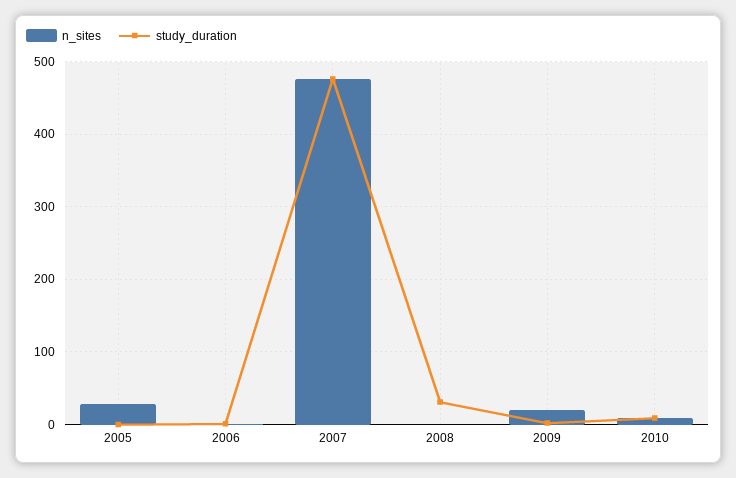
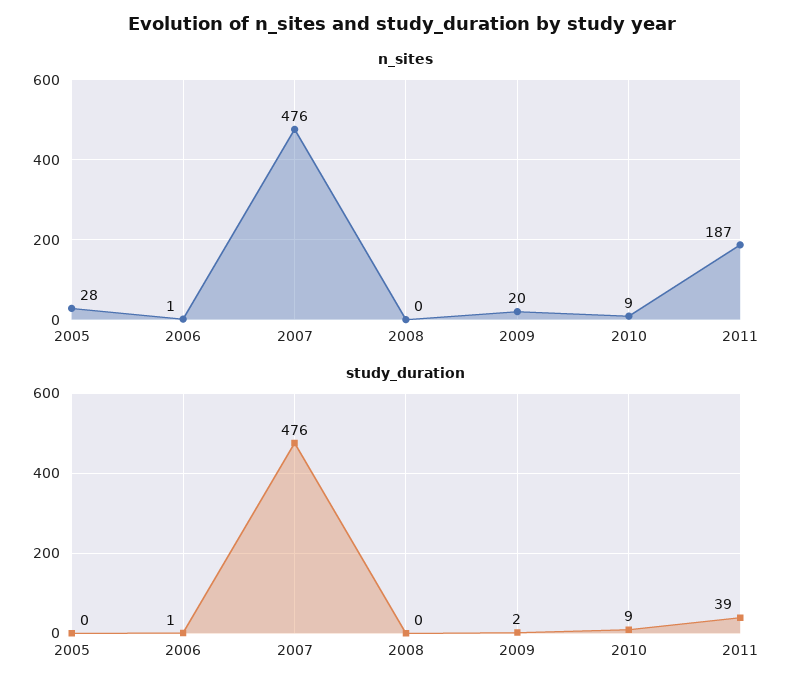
study_duration, 2008: 30 -> 0
n_sites, 2011: none -> 187
study_duration, 2011: none -> 39

